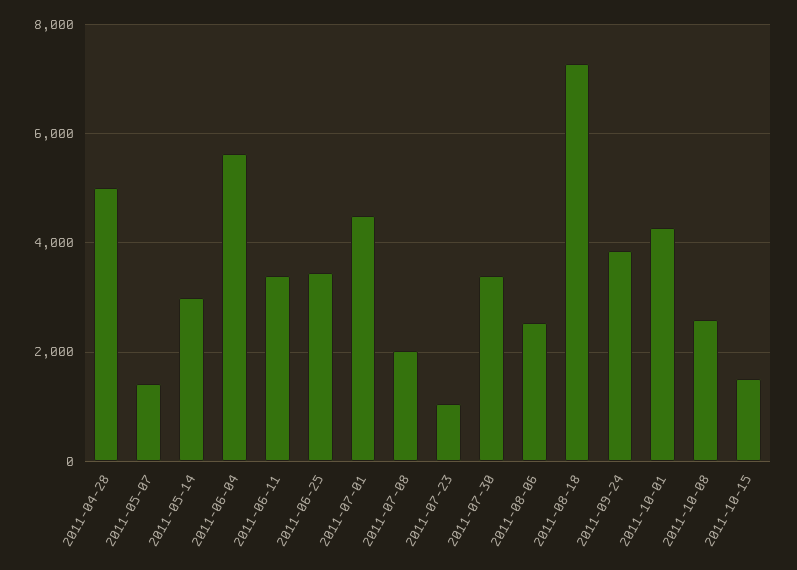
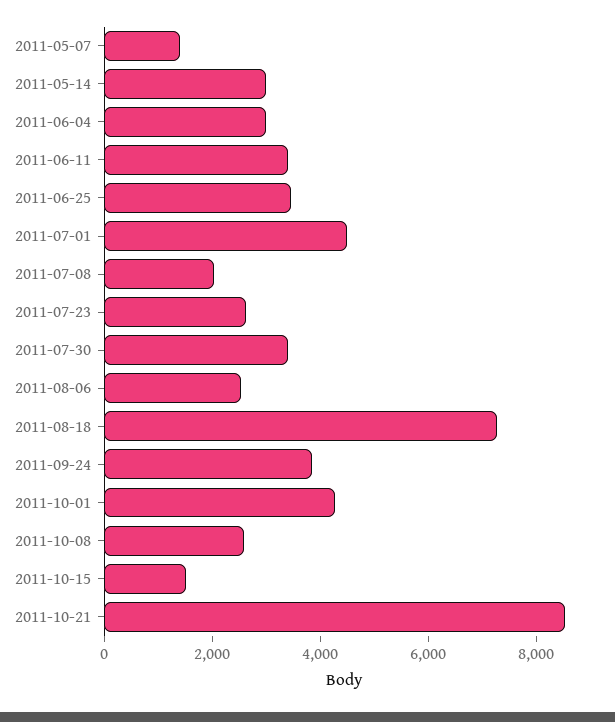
2011-04-28: 5000 -> none
2011-06-04: 5600 -> 3000
2011-07-23: 1000 -> 2500
2011-10-21: none -> 8500

